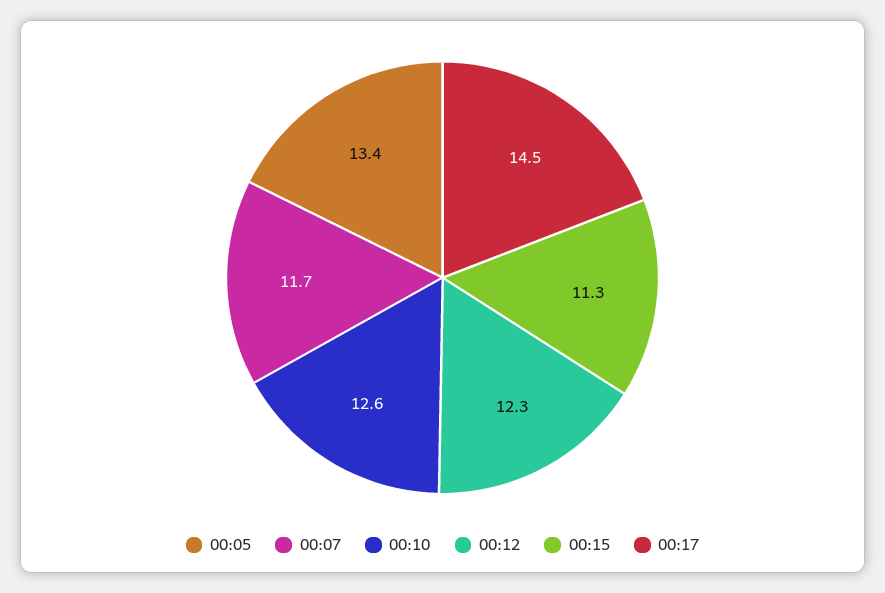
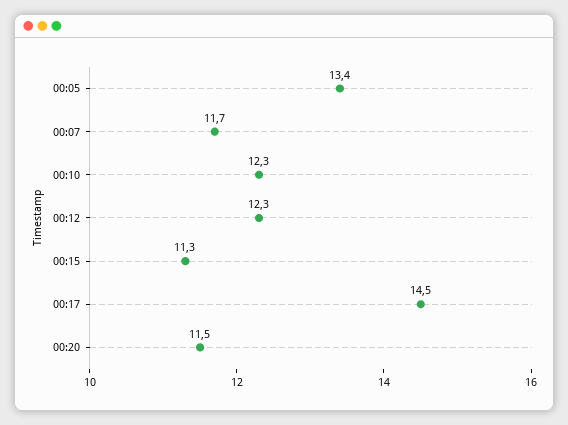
00:10: 12.6 -> 12.3
00:20: none -> 11.5

